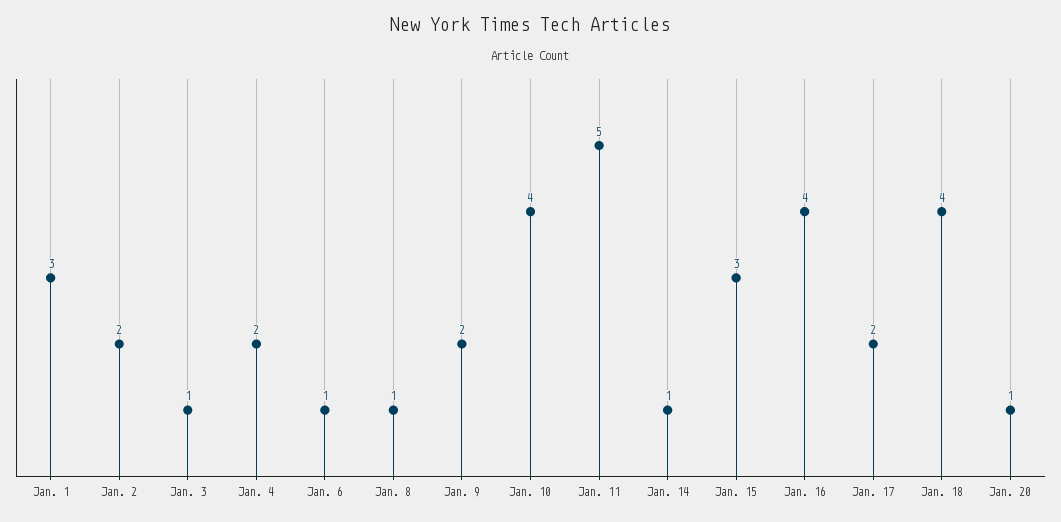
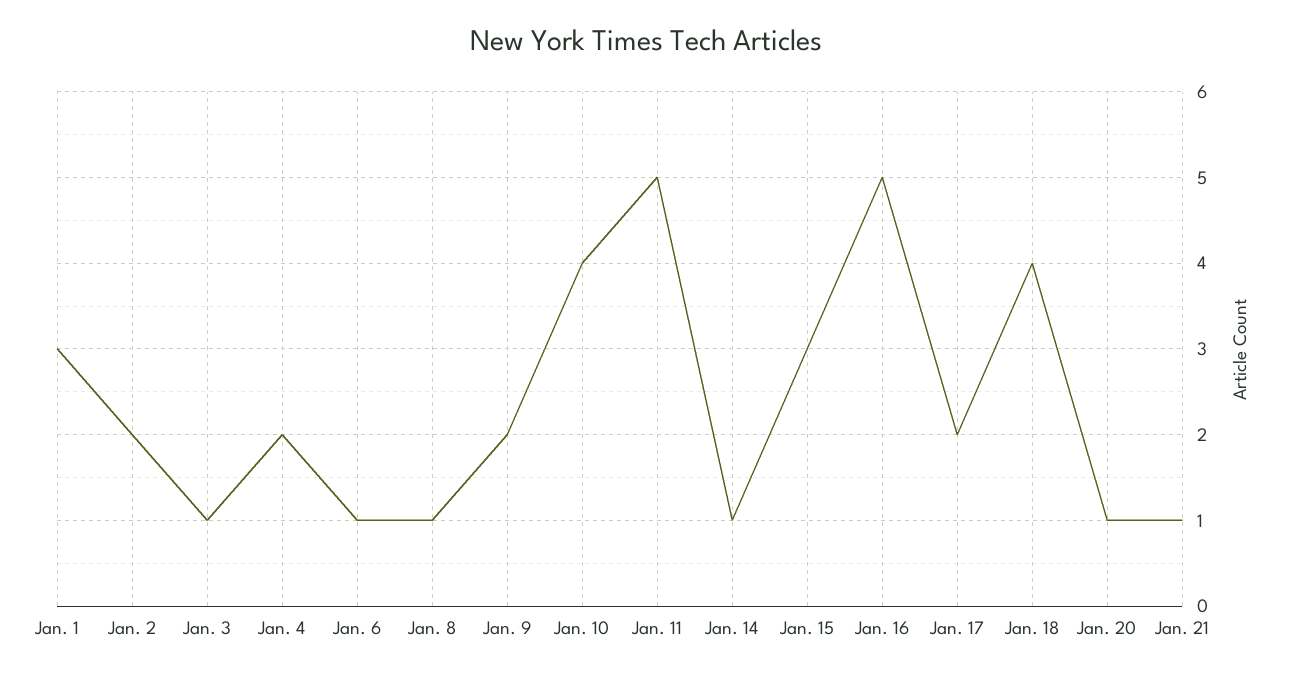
Jan. 16: 4 -> 5
Jan. 21: none -> 1

